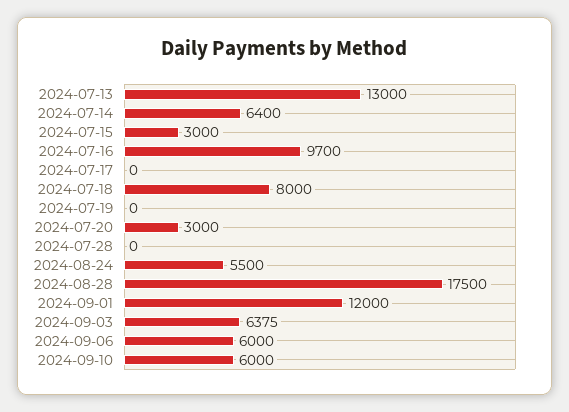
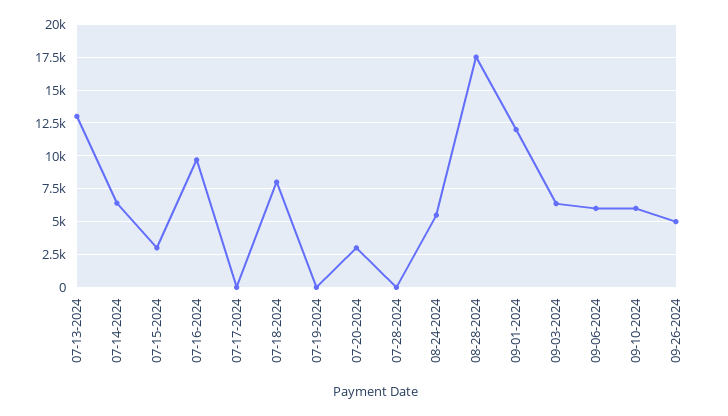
09-26-2024: none -> 5000

